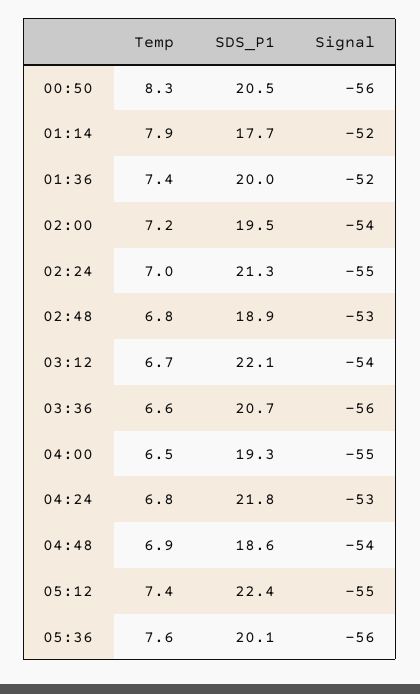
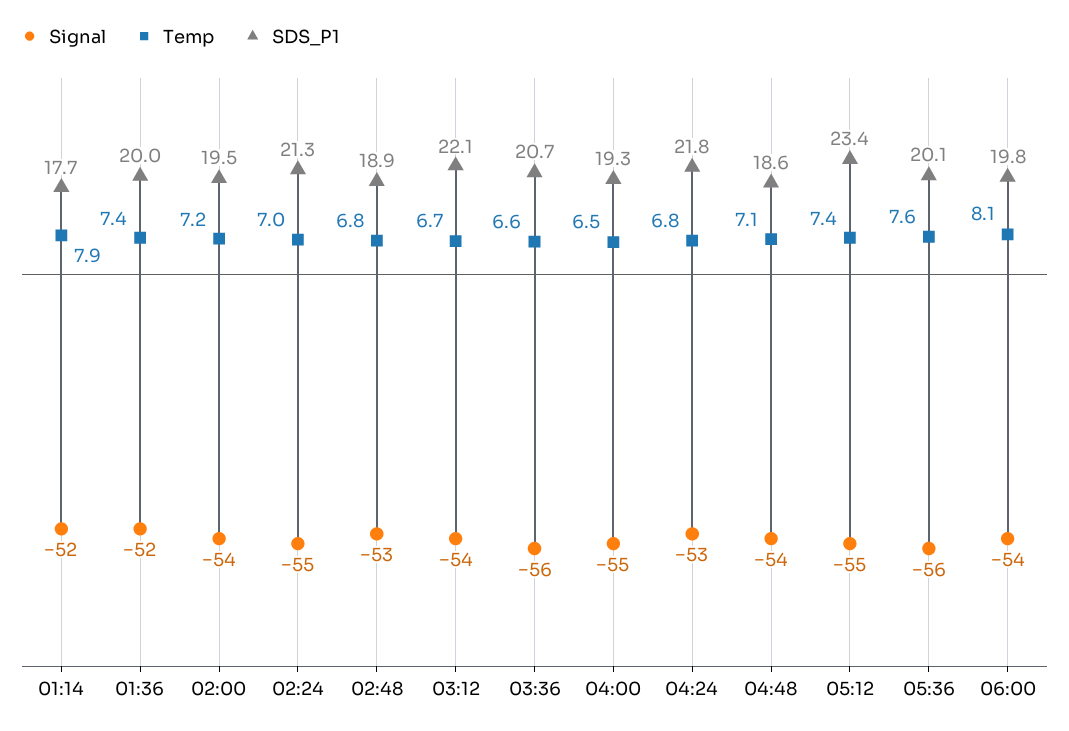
Temp, 00:50: 8.3 -> none
SDS_P1, 00:50: 20.5 -> none
Signal, 00:50: -56 -> none
Temp, 04:48: 6.9 -> 7.1
SDS_P1, 05:12: 22.4 -> 23.4
Signal, 06:00: none -> -54
Temp, 06:00: none -> 8.1
SDS_P1, 06:00: none -> 19.8

